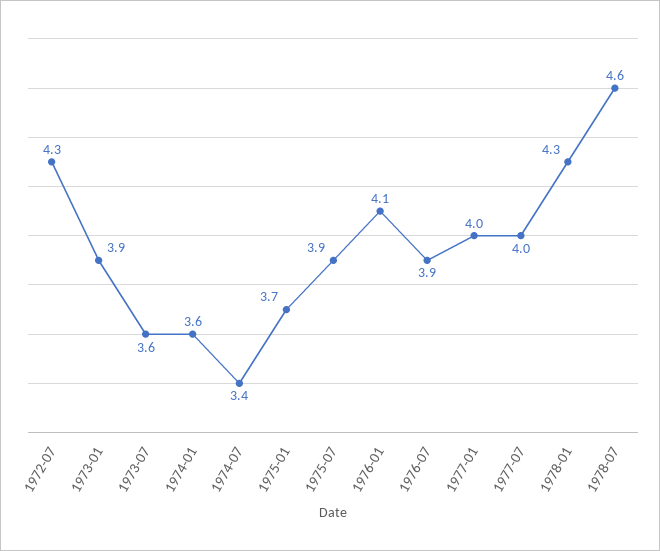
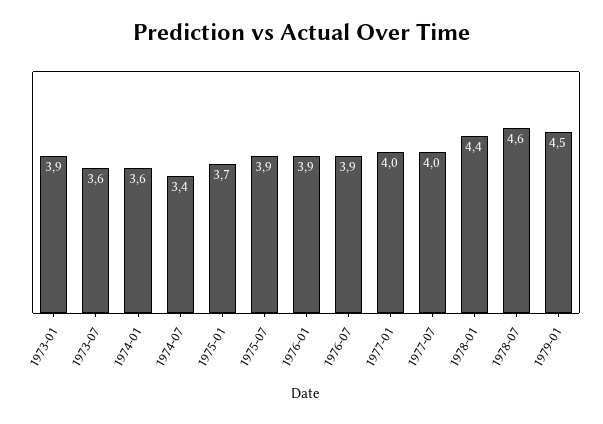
1972-07: 4.3 -> none
1976-01: 4.1 -> 3.9
1978-01: 4.3 -> 4.4
1979-01: none -> 4.5

